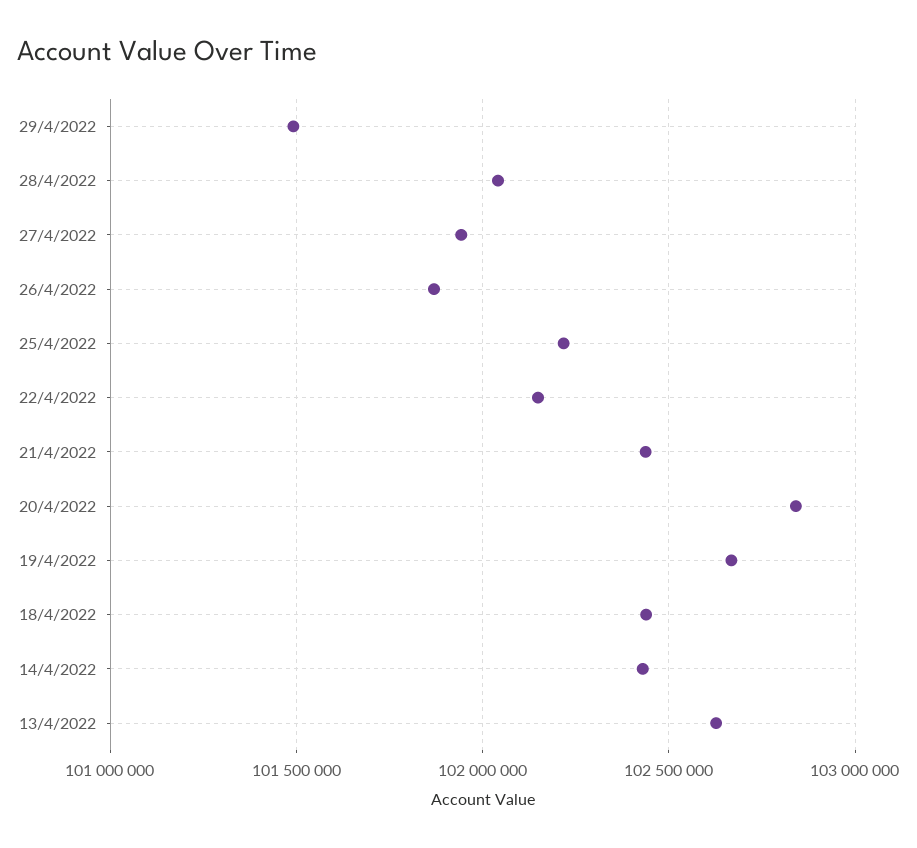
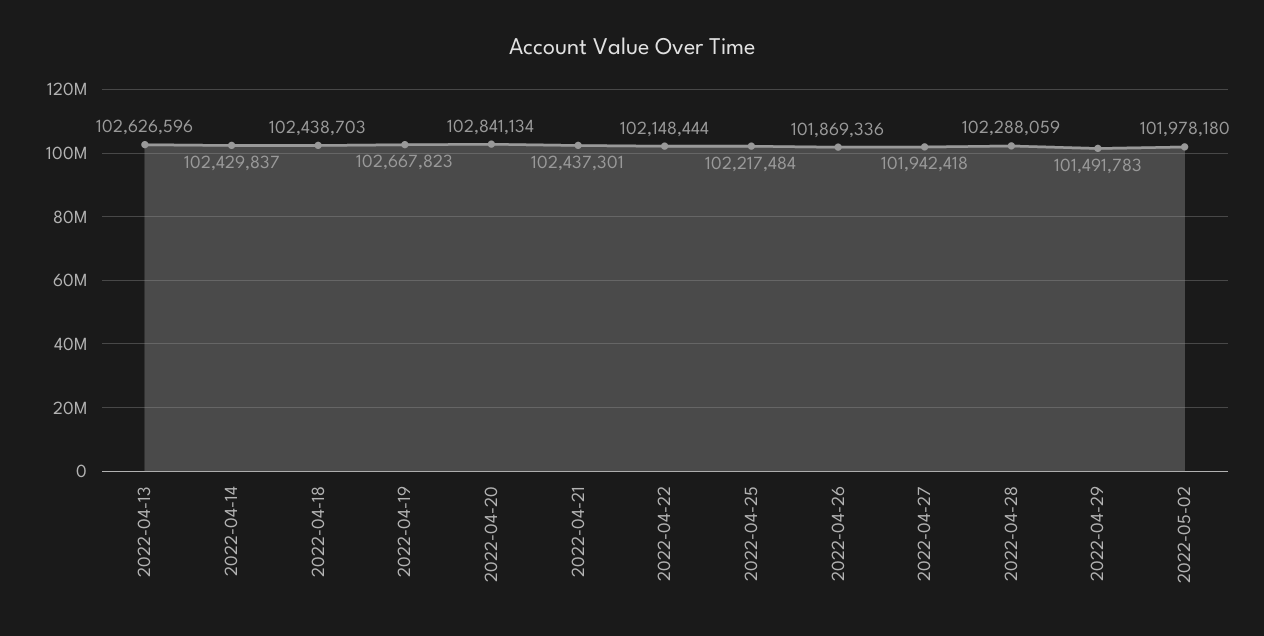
28/4/2022: 102050000 -> 102288059
2022-05-02: none -> 101978180

